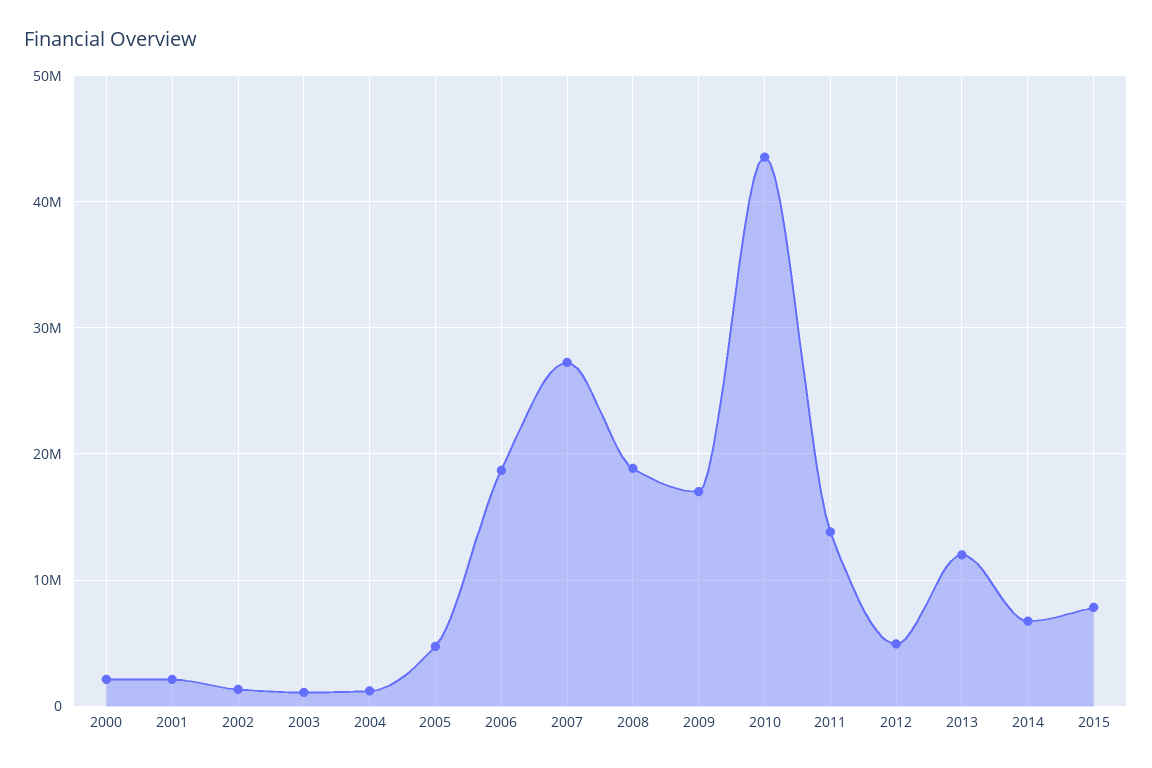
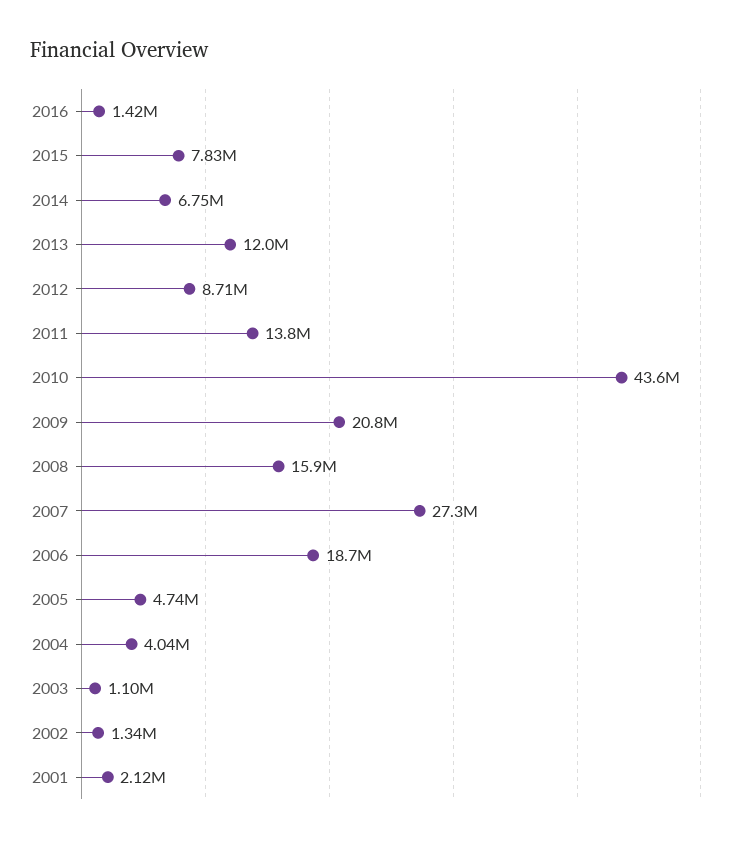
2000: 2000000 -> none
2004: 1000000 -> 4040000
2008: 19000000 -> 15900000
2009: 17000000 -> 20800000
2012: 5000000 -> 8710000
2016: none -> 1420000

